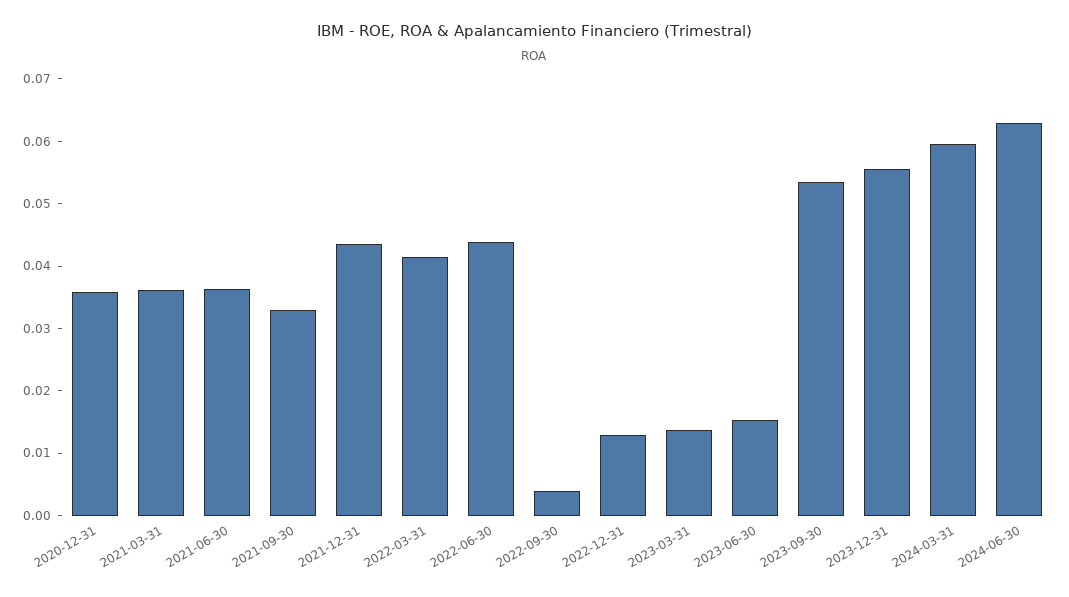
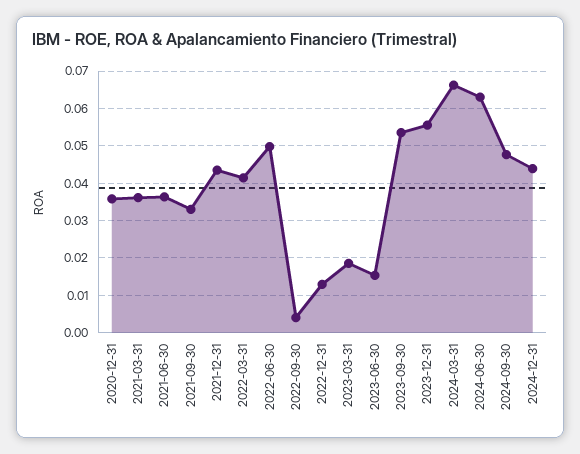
2022-06-30: 0.044 -> 0.05
2023-03-31: 0.014 -> 0.018
2024-03-31: 0.06 -> 0.066
2024-09-30: none -> 0.048
2024-12-31: none -> 0.044

